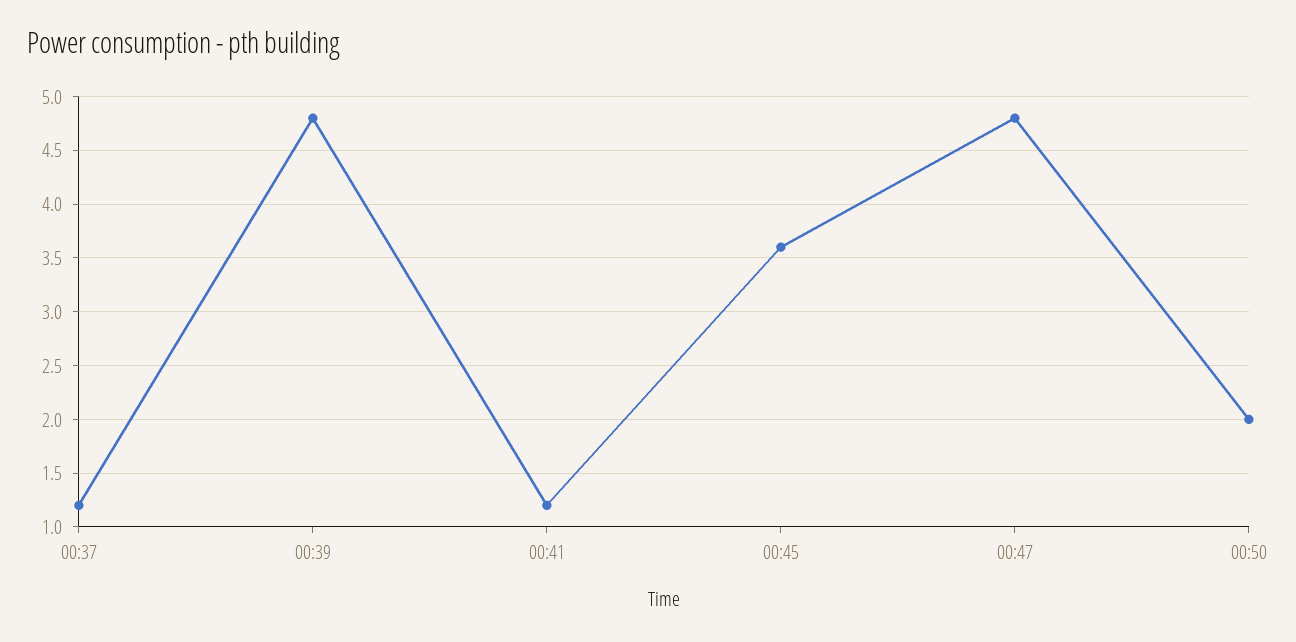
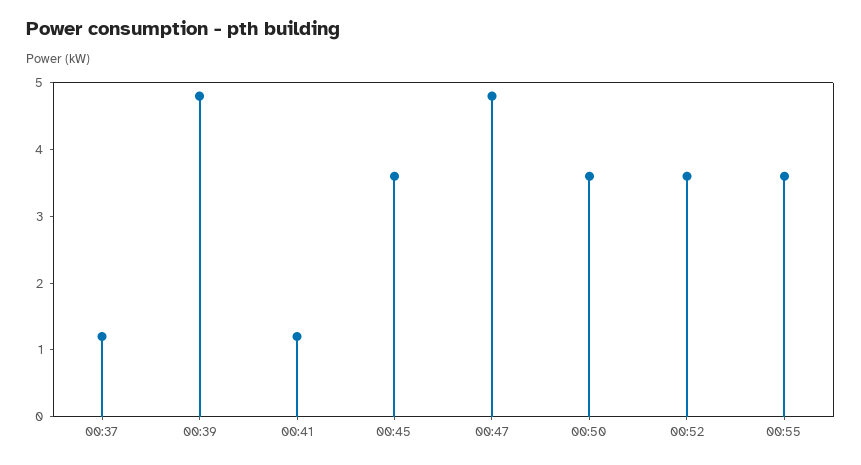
00:50: 2 -> 3.5
00:52: none -> 3.5
00:55: none -> 3.5

